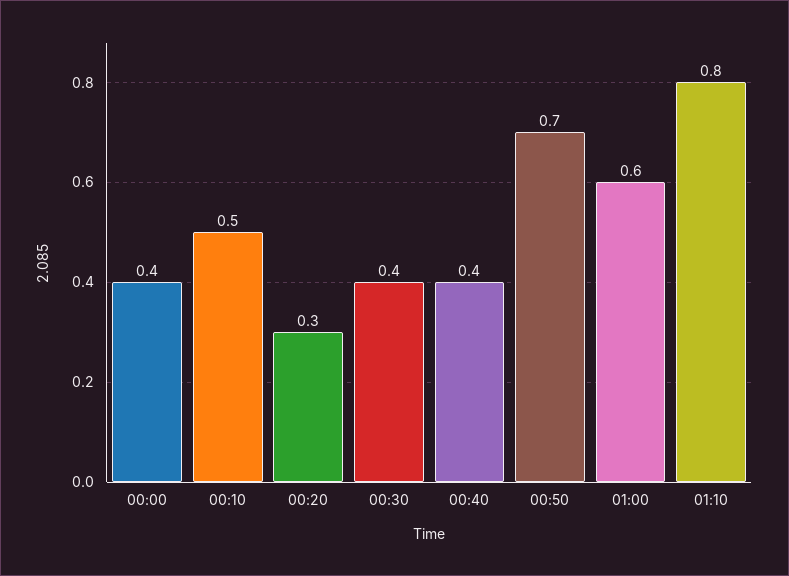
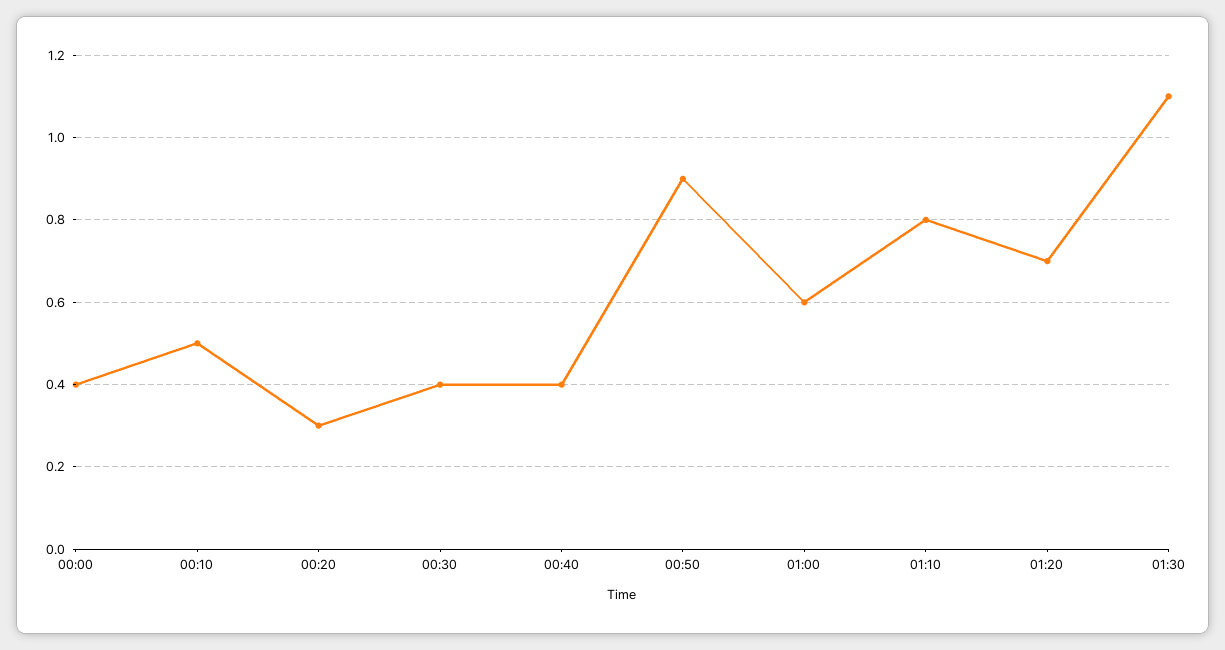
00:50: 0.7 -> 0.9
01:20: none -> 0.7
01:30: none -> 1.1

